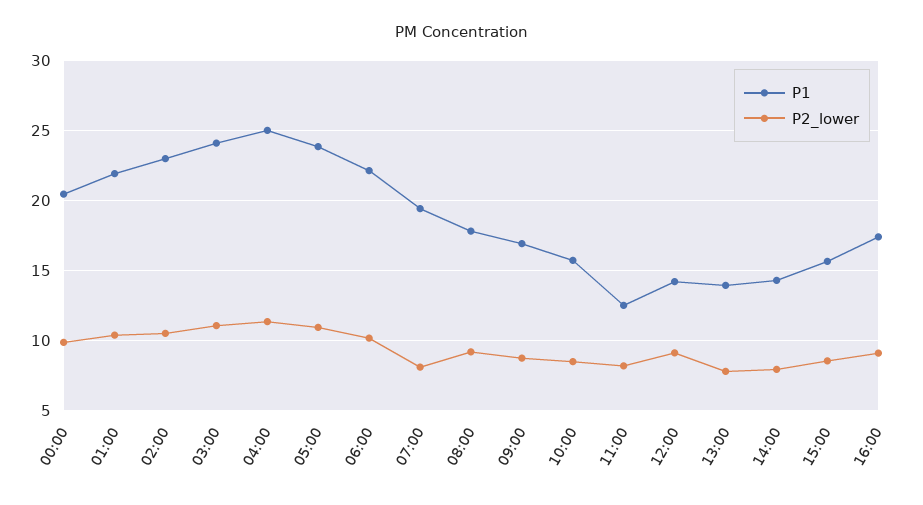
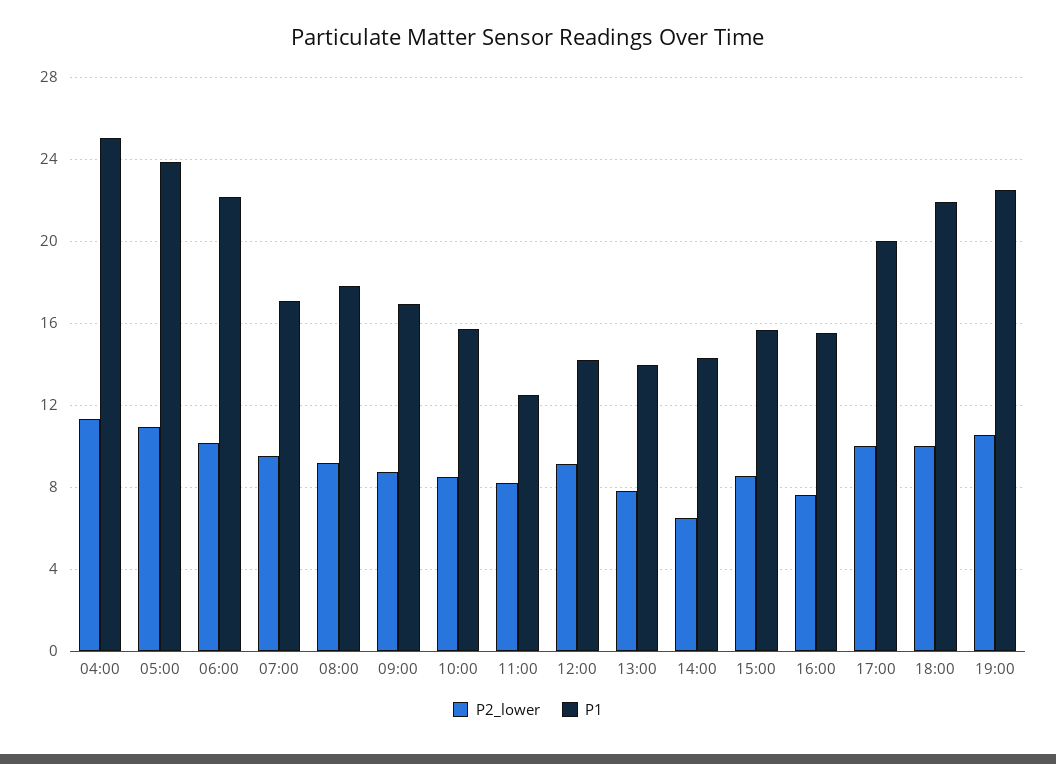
P1, 00:00: 20.5 -> none
P2_lower, 00:00: 10 -> none
P1, 01:00: 22 -> none
P2_lower, 01:00: 10.5 -> none
P1, 02:00: 23 -> none
P2_lower, 02:00: 10.5 -> none
P1, 03:00: 24 -> none
P2_lower, 03:00: 11 -> none
P1, 07:00: 19.5 -> 17
P2_lower, 07:00: 8 -> 9.5
P2_lower, 14:00: 8 -> 6.5
P1, 16:00: 17.5 -> 15.5
P2_lower, 16:00: 9 -> 7.5
P2_lower, 17:00: none -> 10
P1, 17:00: none -> 20
P2_lower, 18:00: none -> 10
P1, 18:00: none -> 22
P2_lower, 19:00: none -> 10.5
P1, 19:00: none -> 22.5

